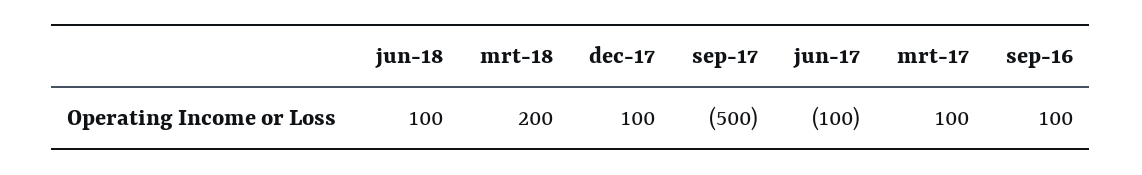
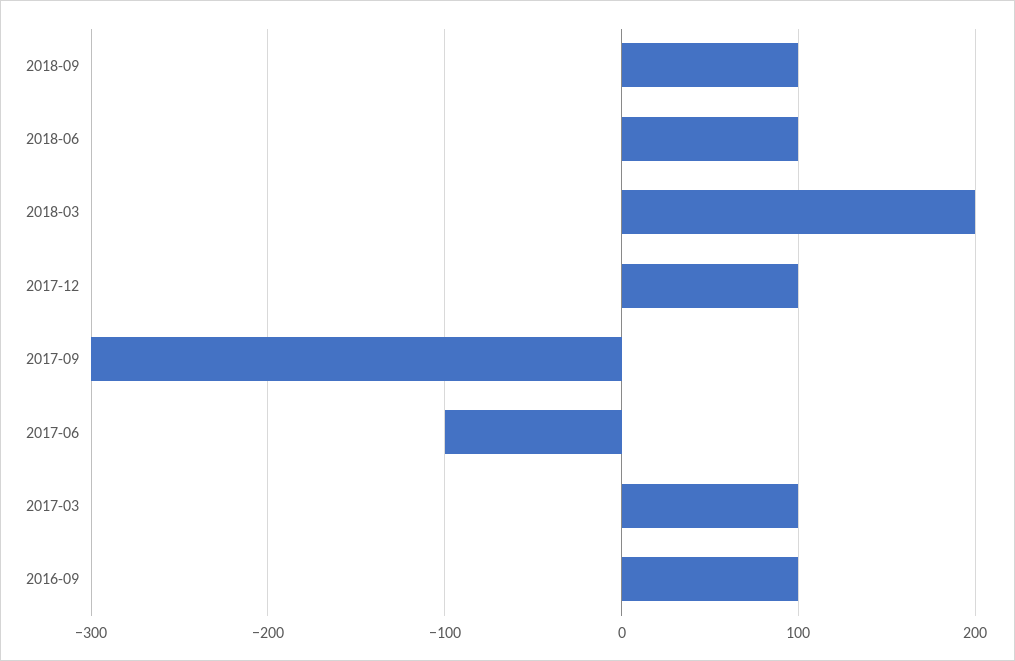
sep-17: -500 -> -300
2018-09: none -> 100

